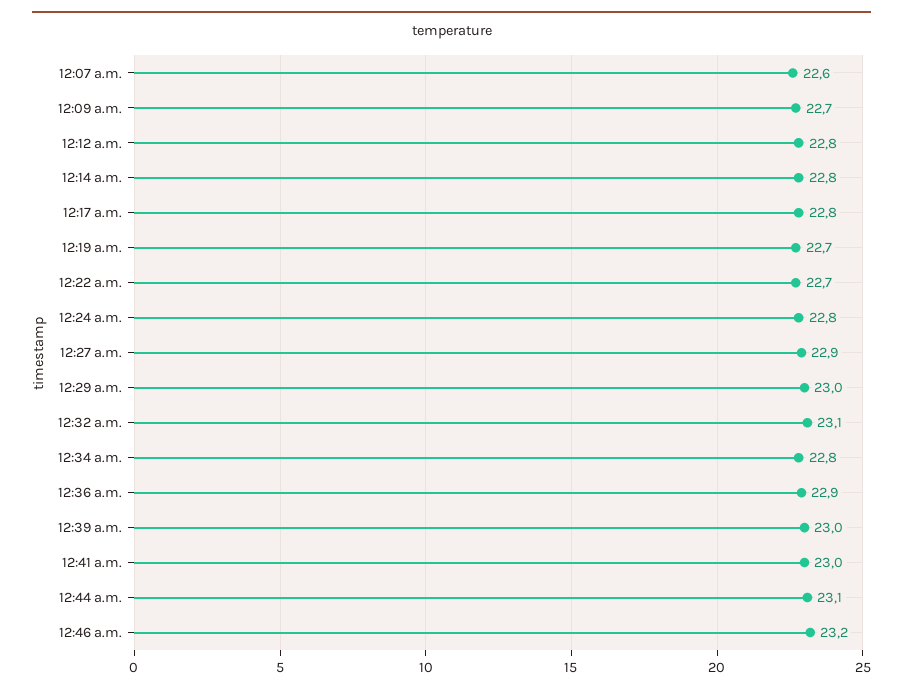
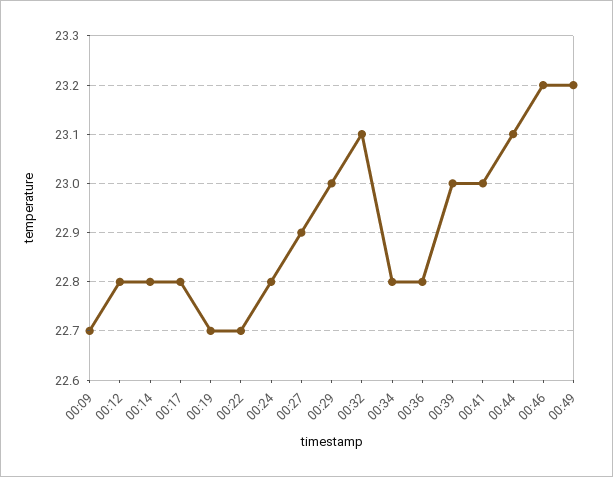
12:07 a.m.: 22.6 -> none
12:36 a.m.: 22.9 -> 22.8
00:49: none -> 23.2

